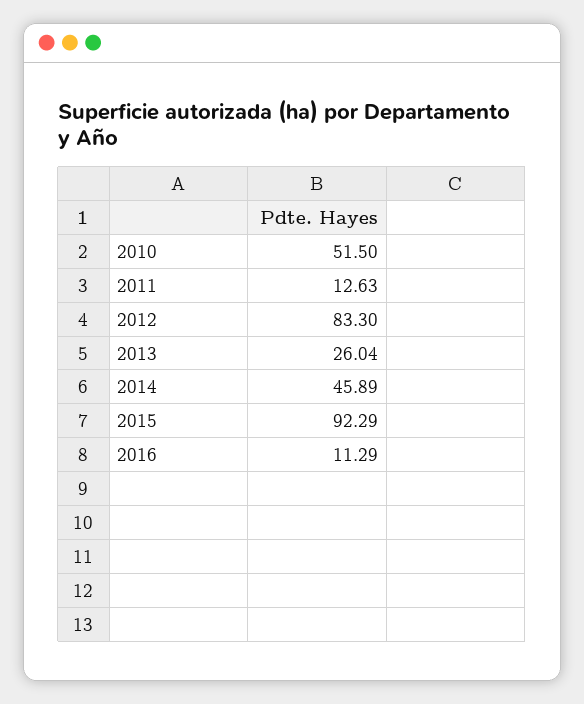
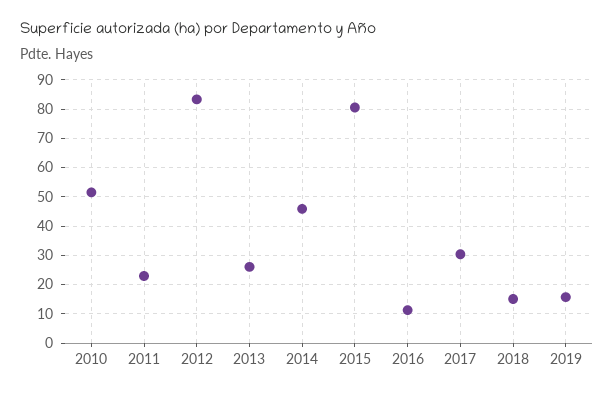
2011: 12.63 -> 22.5
2015: 92.29 -> 80
2017: none -> 30
2018: none -> 15
2019: none -> 15

